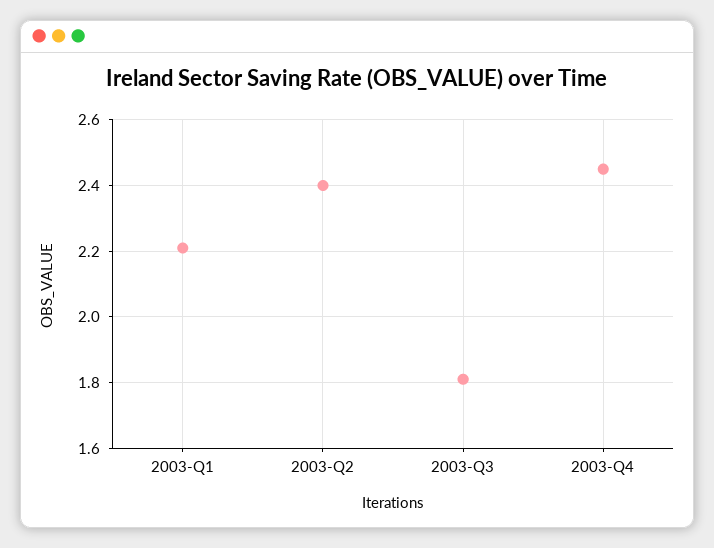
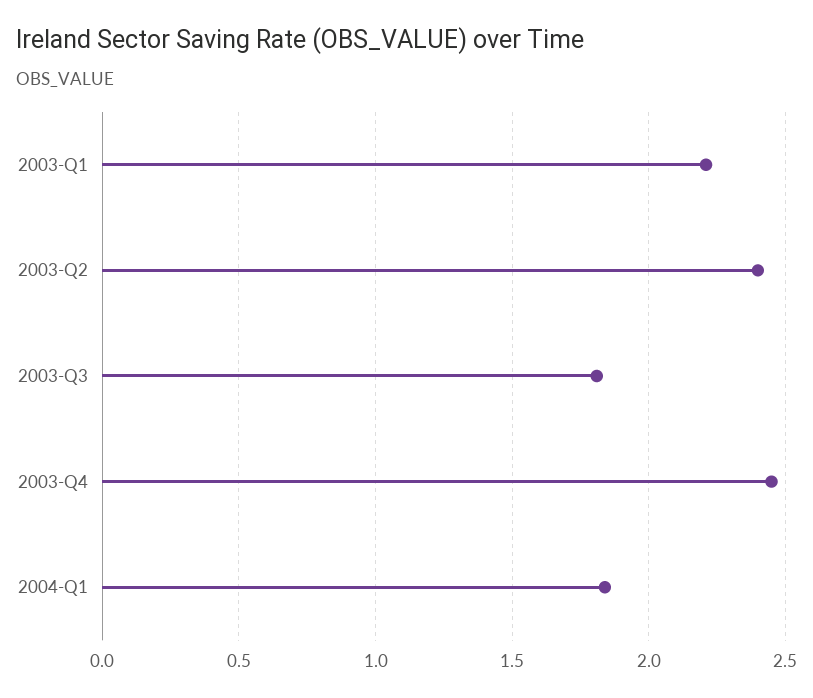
2004-Q1: none -> 1.85

